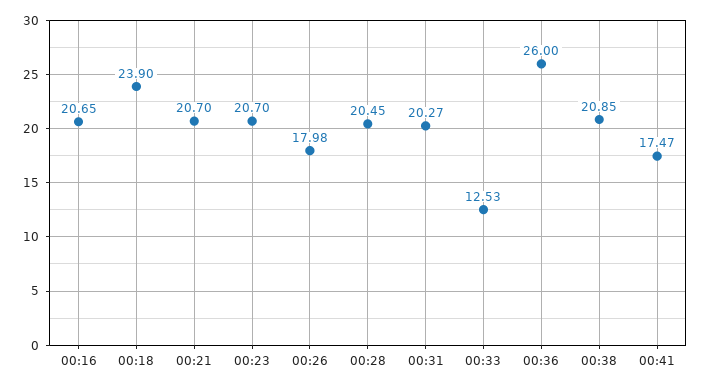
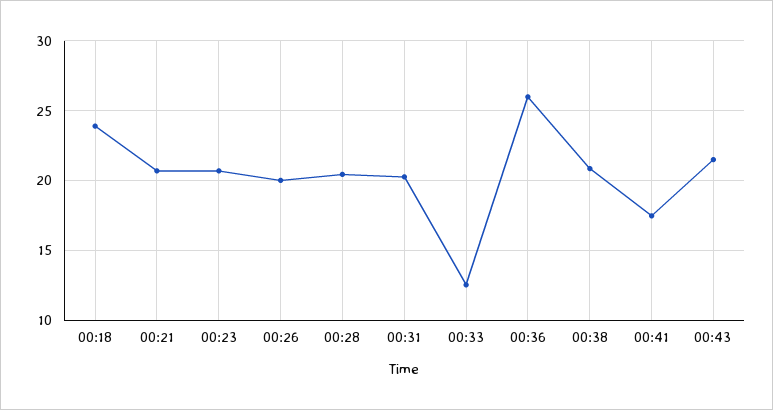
00:16: 20.65 -> none
00:26: 17.98 -> 20
00:43: none -> 21.5

